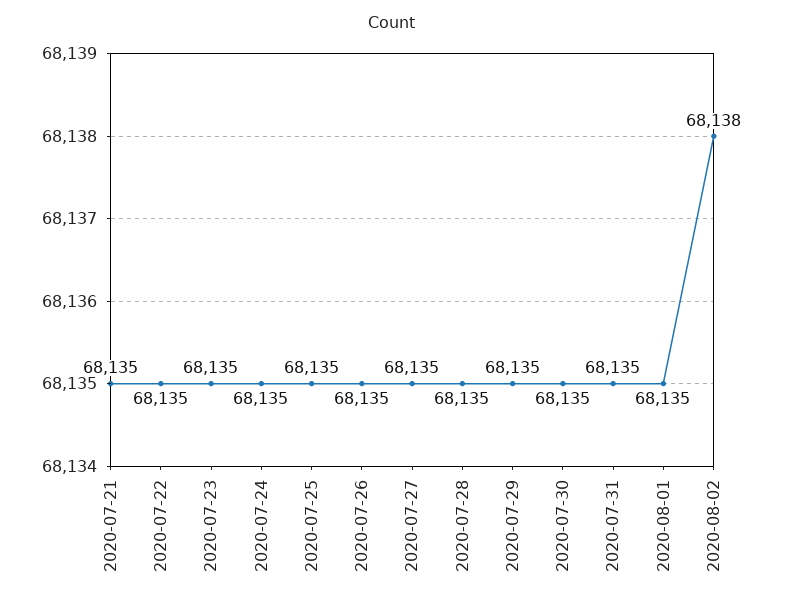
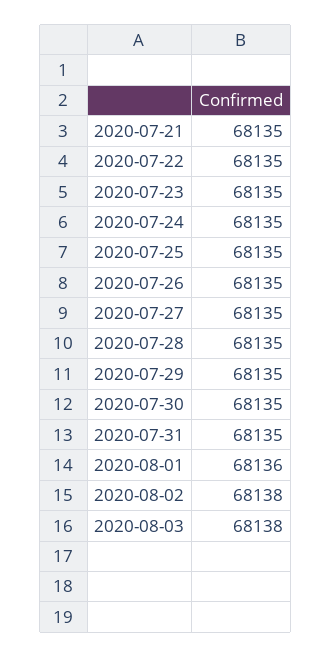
2020-08-01: 68135 -> 68136
2020-08-03: none -> 68138

